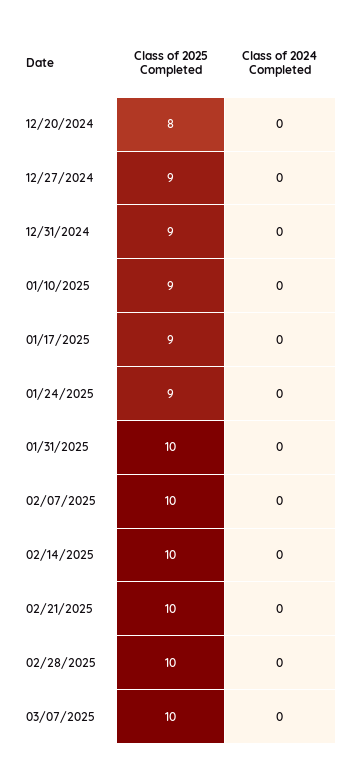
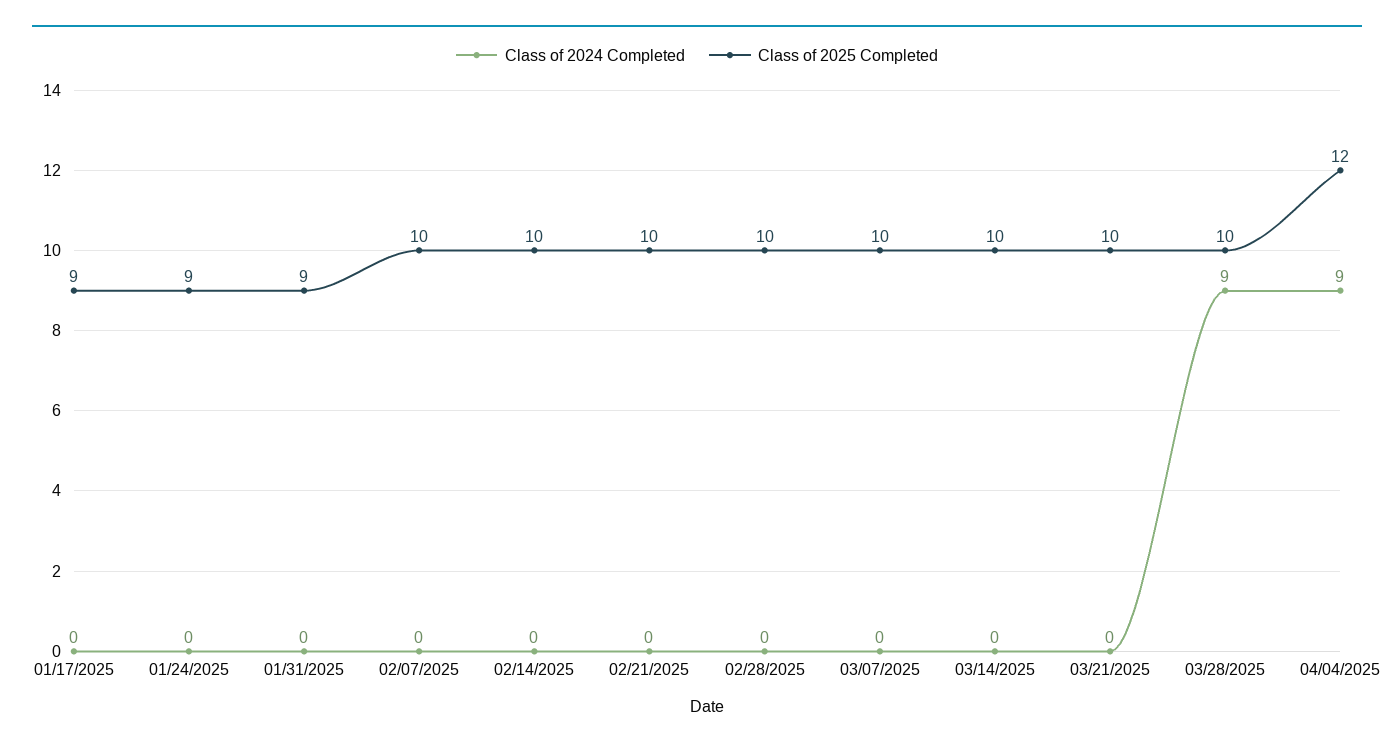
Class of 2025 Completed, 12/20/2024: 8 -> none
Class of 2024 Completed, 12/20/2024: 0 -> none
Class of 2025 Completed, 12/27/2024: 9 -> none
Class of 2024 Completed, 12/27/2024: 0 -> none
Class of 2025 Completed, 12/31/2024: 9 -> none
Class of 2024 Completed, 12/31/2024: 0 -> none
Class of 2025 Completed, 01/10/2025: 9 -> none
Class of 2024 Completed, 01/10/2025: 0 -> none
Class of 2025 Completed, 01/31/2025: 10 -> 9
Class of 2024 Completed, 03/14/2025: none -> 0
Class of 2025 Completed, 03/14/2025: none -> 10
Class of 2024 Completed, 03/21/2025: none -> 0
Class of 2025 Completed, 03/21/2025: none -> 10
Class of 2024 Completed, 03/28/2025: none -> 9
Class of 2025 Completed, 03/28/2025: none -> 10
Class of 2024 Completed, 04/04/2025: none -> 9
Class of 2025 Completed, 04/04/2025: none -> 12

